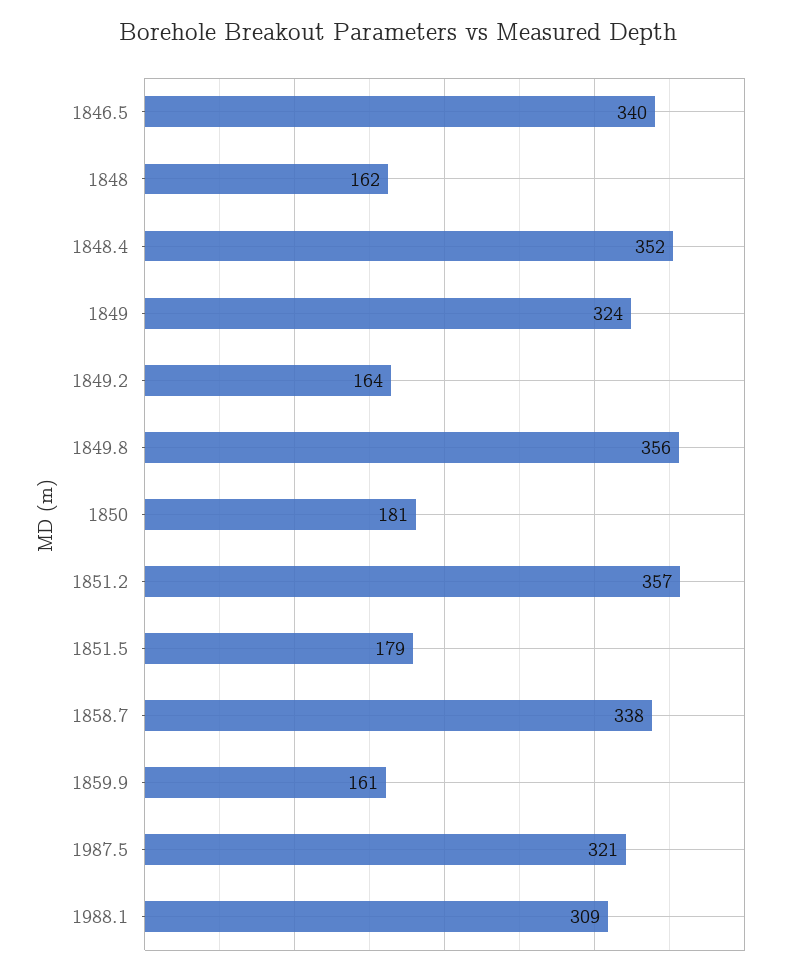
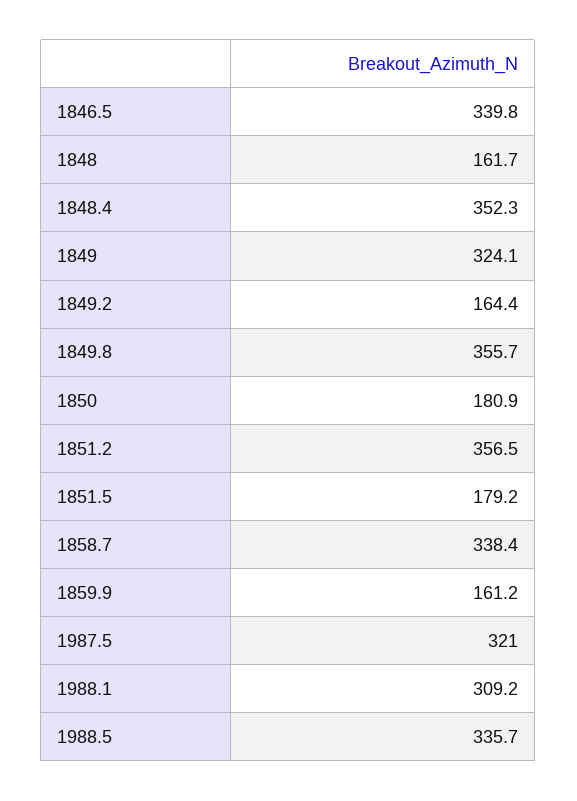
1988.5: none -> 335.7

